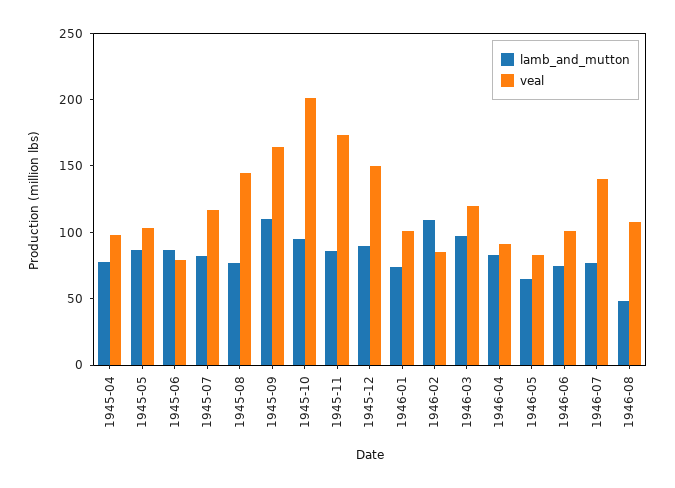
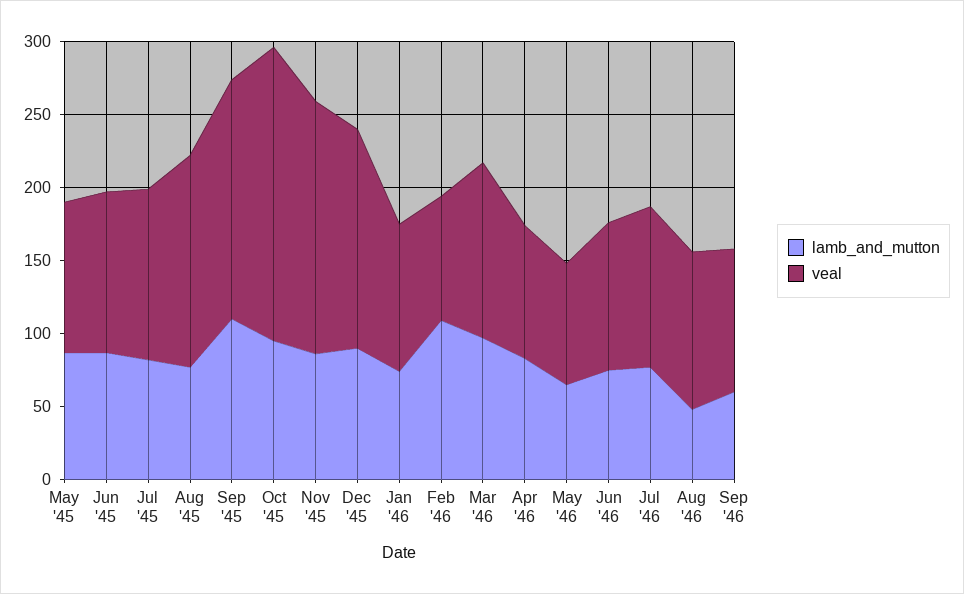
lamb_and_mutton, 1945-04: 80 -> none
veal, 1945-04: 100 -> none
veal, 1945-06: 80 -> 110
veal, 1946-07: 140 -> 110
lamb_and_mutton, Sep '46: none -> 60
veal, Sep '46: none -> 100

